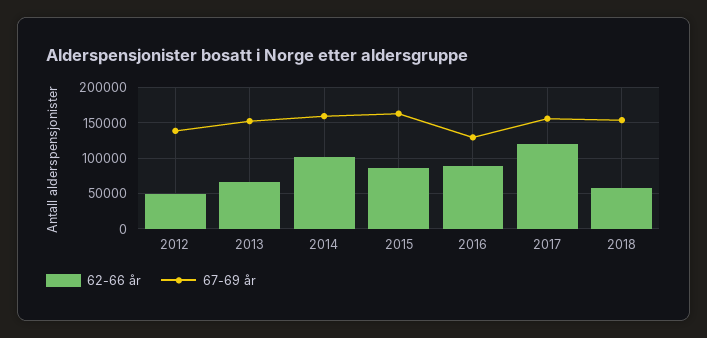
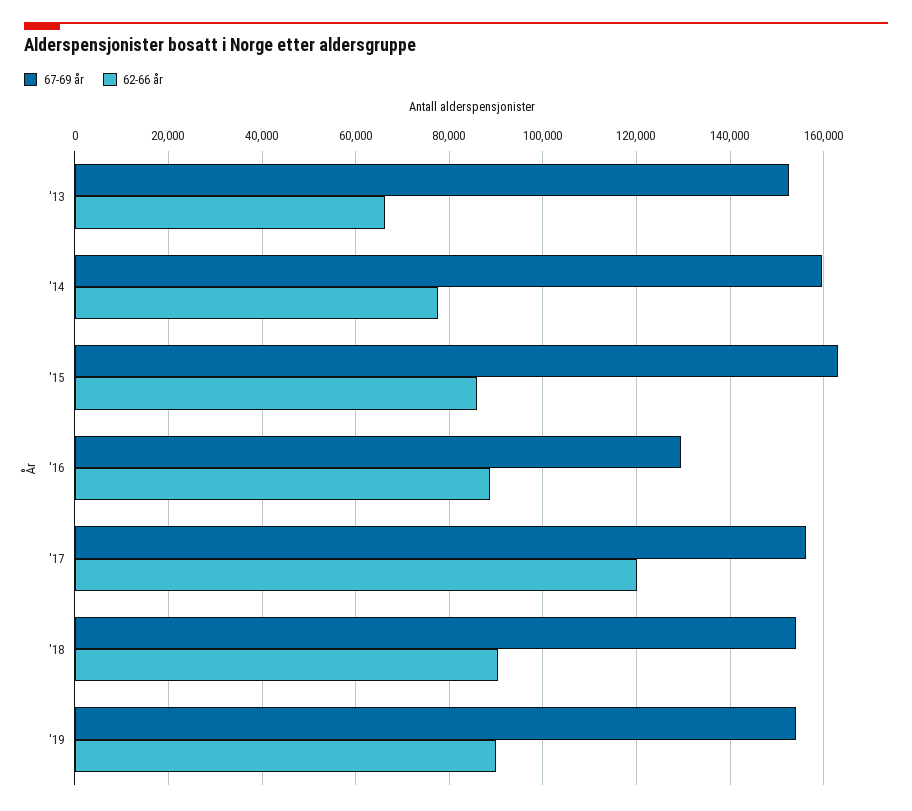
62-66 år, 2012: 50000 -> none
67-69 år, 2012: 140000 -> none
62-66 år, 2014: 100000 -> 78000
62-66 år, 2018: 60000 -> 90000
67-69 år, '19: none -> 154000
62-66 år, '19: none -> 90000

